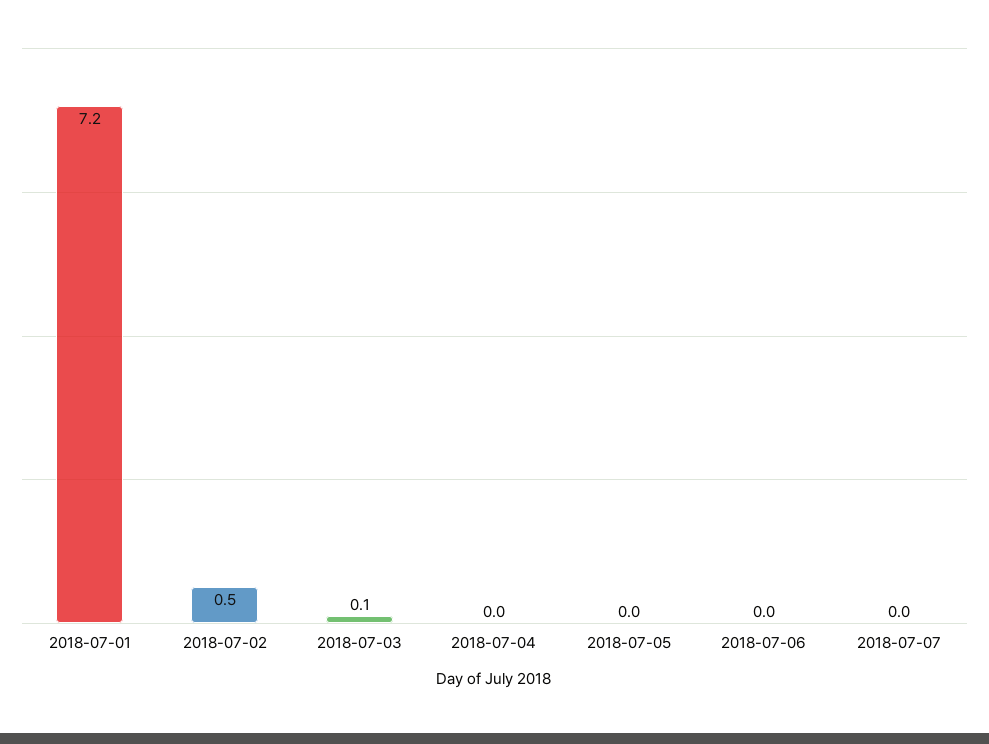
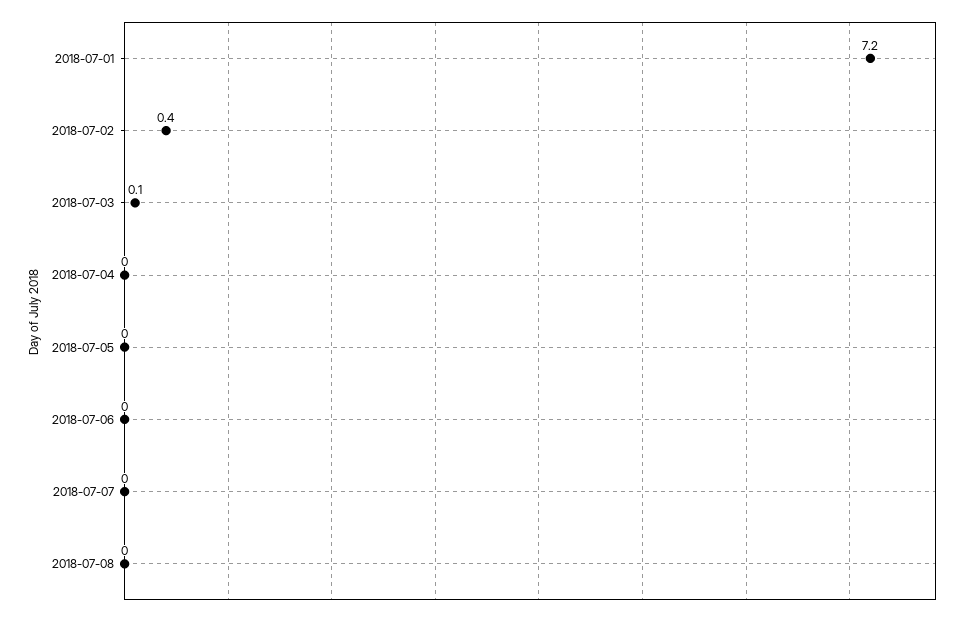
2018-07-02: 0.5 -> 0.4
2018-07-08: none -> 0

